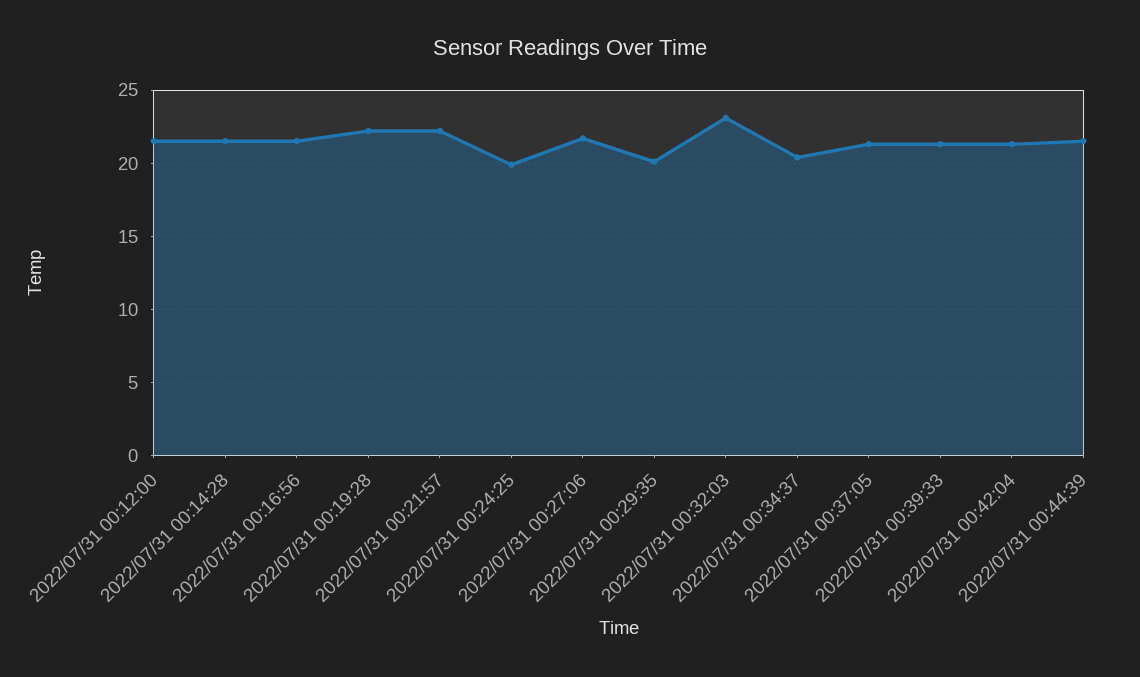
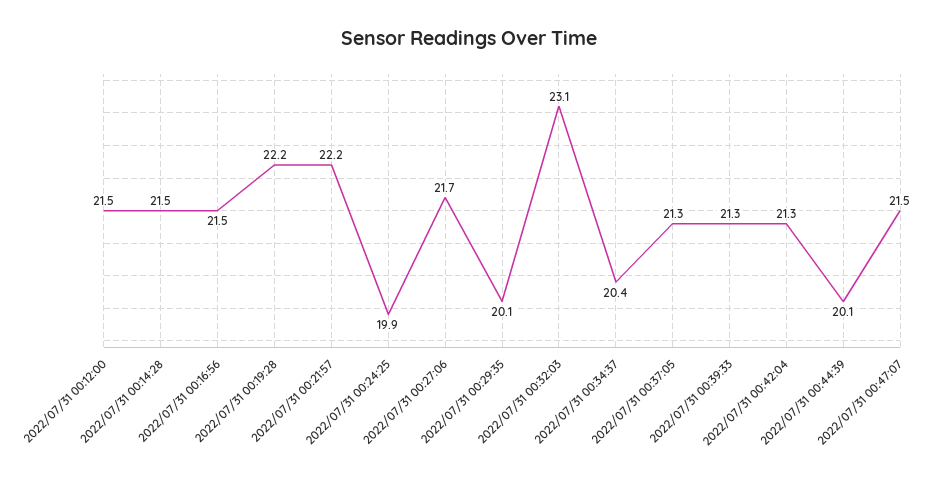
2022/07/31 00:44:39: 21.5 -> 20.1
2022/07/31 00:47:07: none -> 21.5

